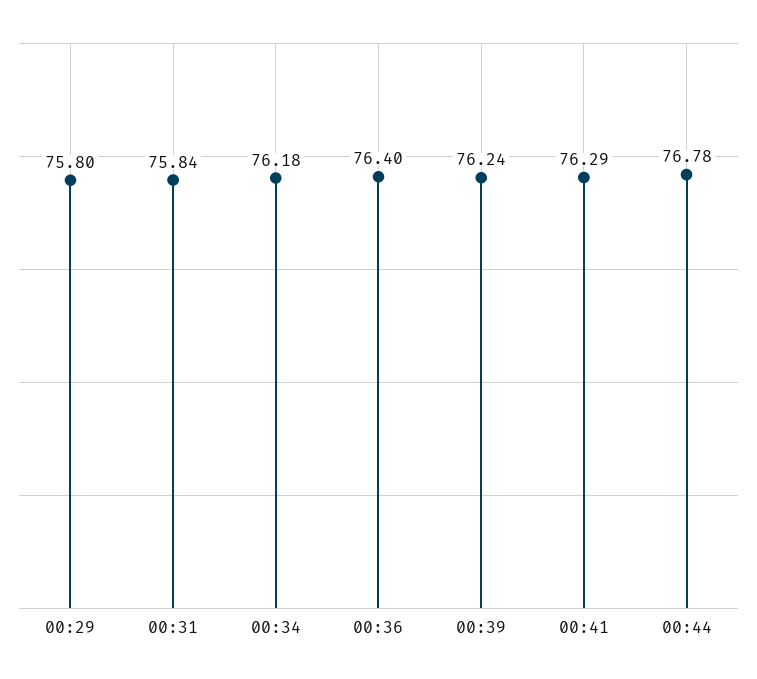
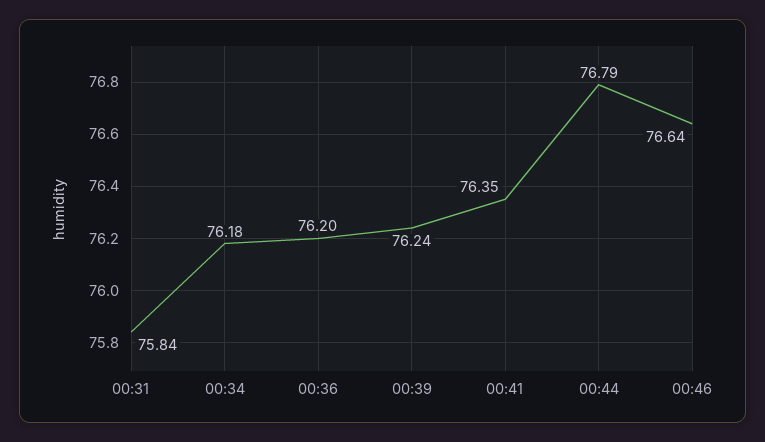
00:29: 75.8 -> none
00:36: 76.4 -> 76.2
00:41: 76.29 -> 76.35
00:44: 76.78 -> 76.79
00:46: none -> 76.64

